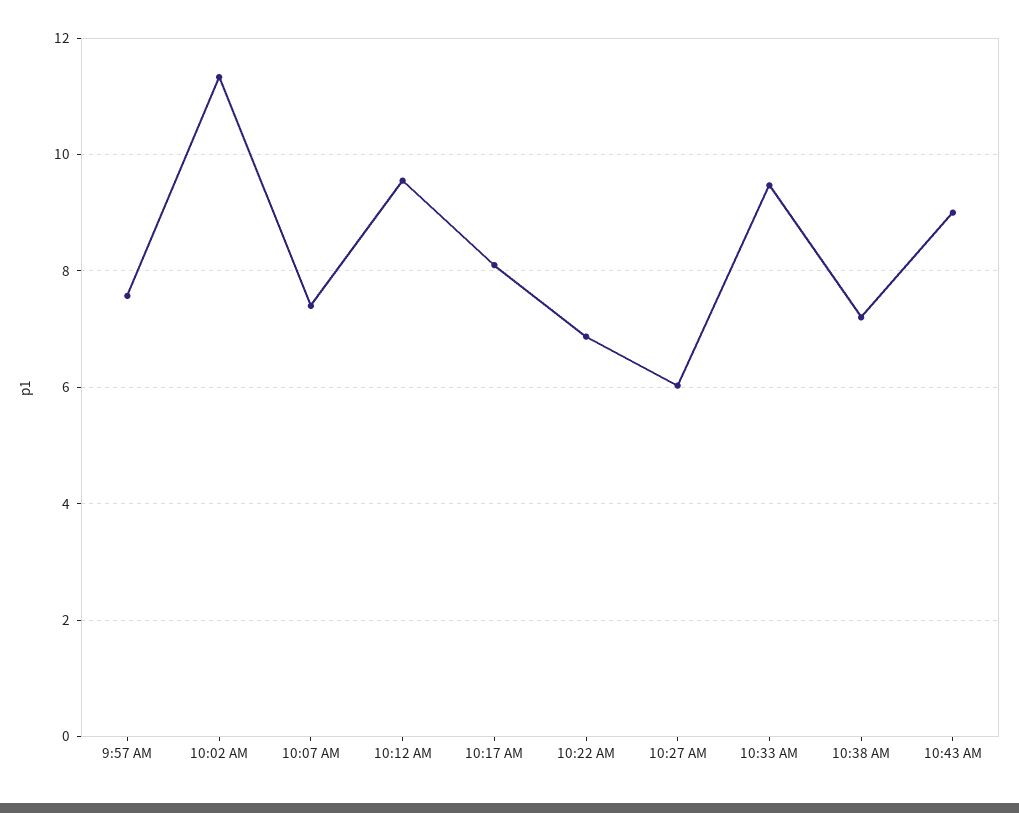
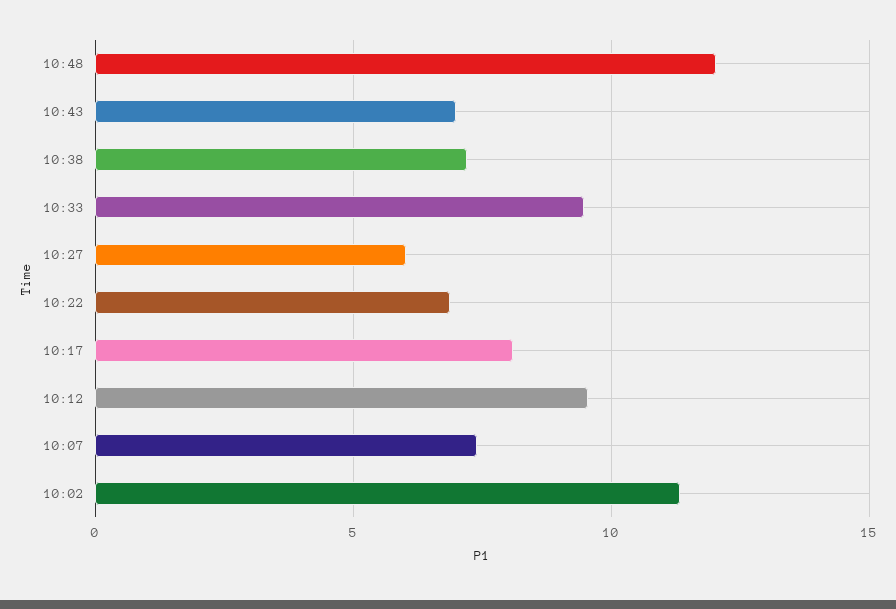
9:57 AM: 7.6 -> none
10:43 AM: 9 -> 7
10:48: none -> 12

